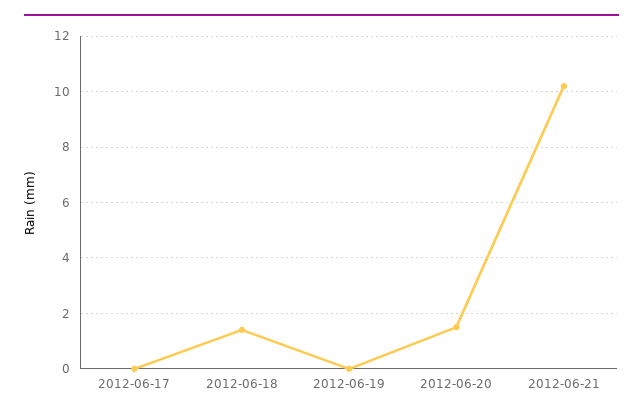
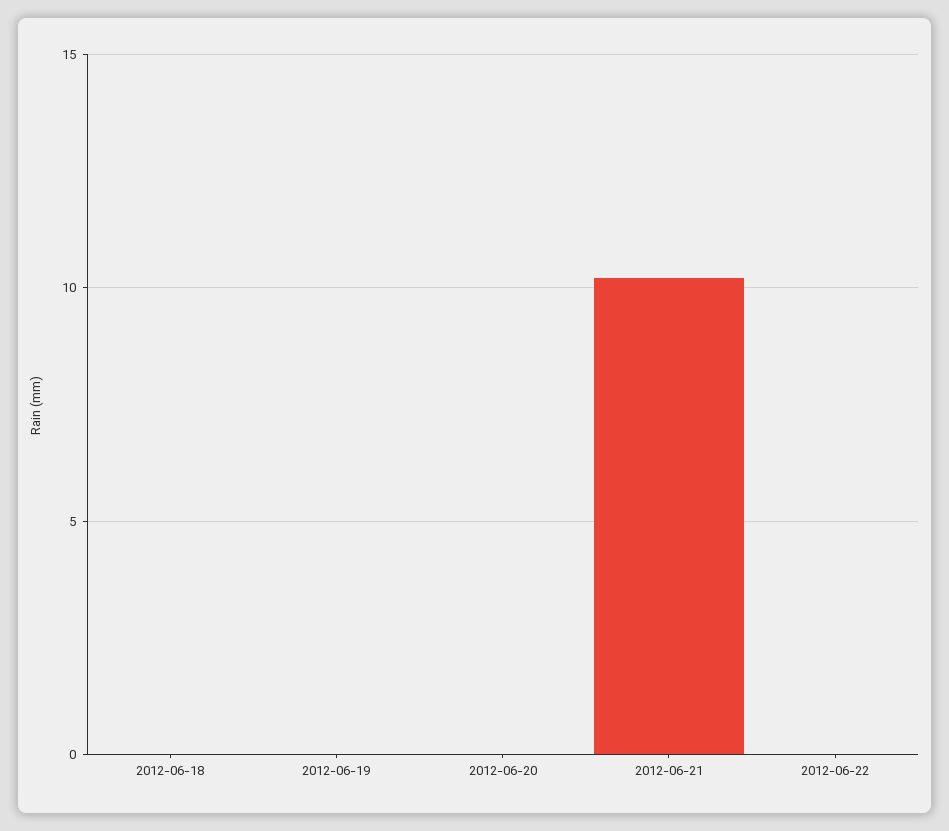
2012-06-17: 0 -> none
2012-06-18: 1.5 -> 0
2012-06-20: 1.5 -> 0
2012-06-22: none -> 0

